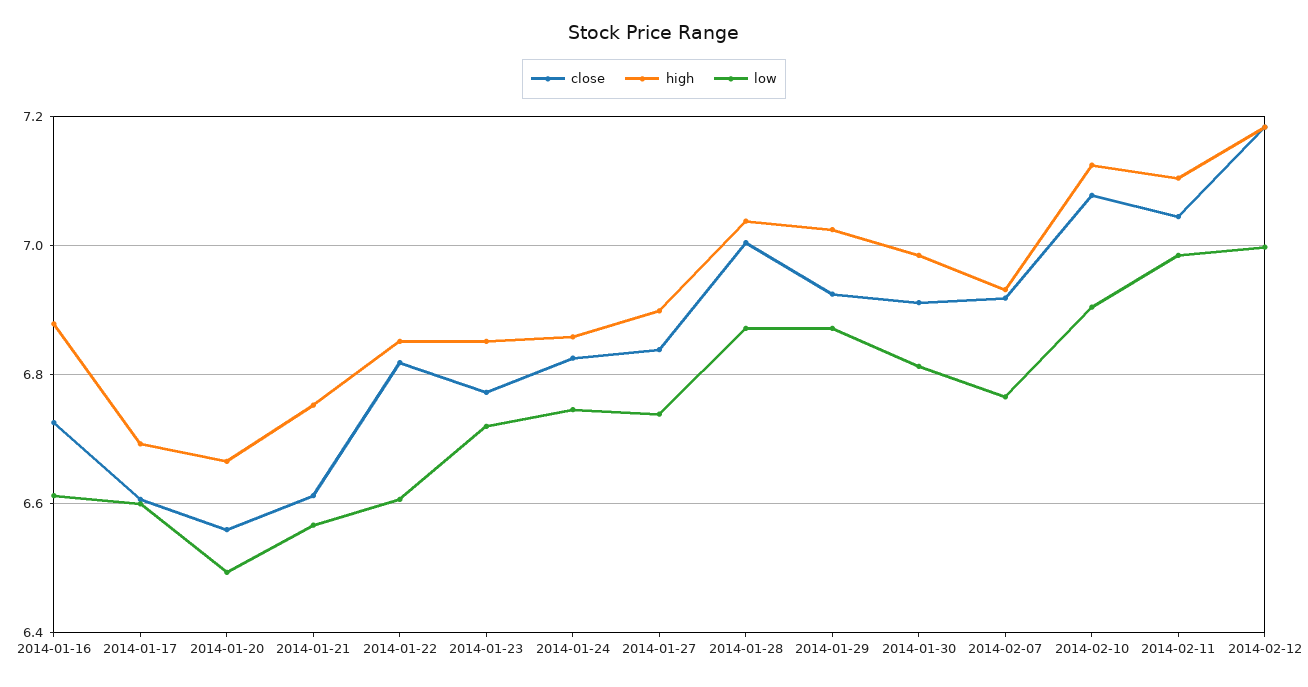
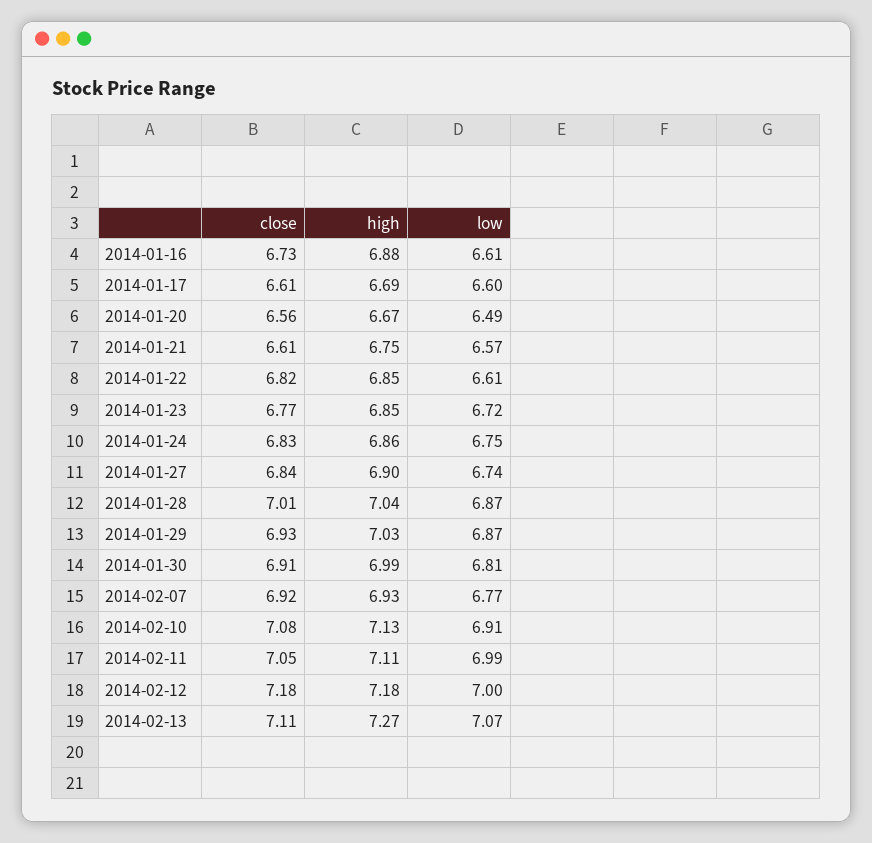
close, 2014-02-13: none -> 7.11
high, 2014-02-13: none -> 7.27
low, 2014-02-13: none -> 7.07

